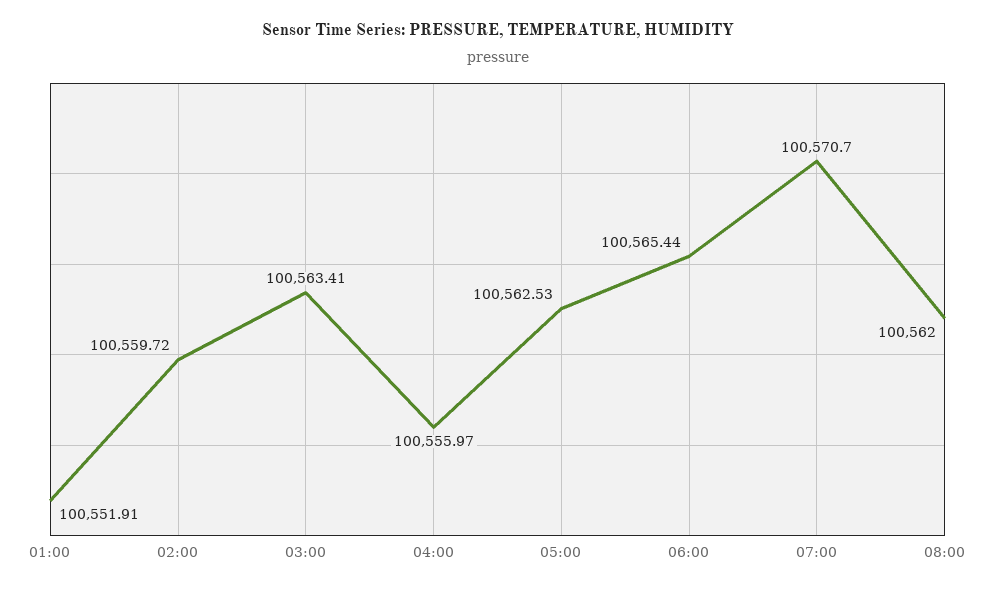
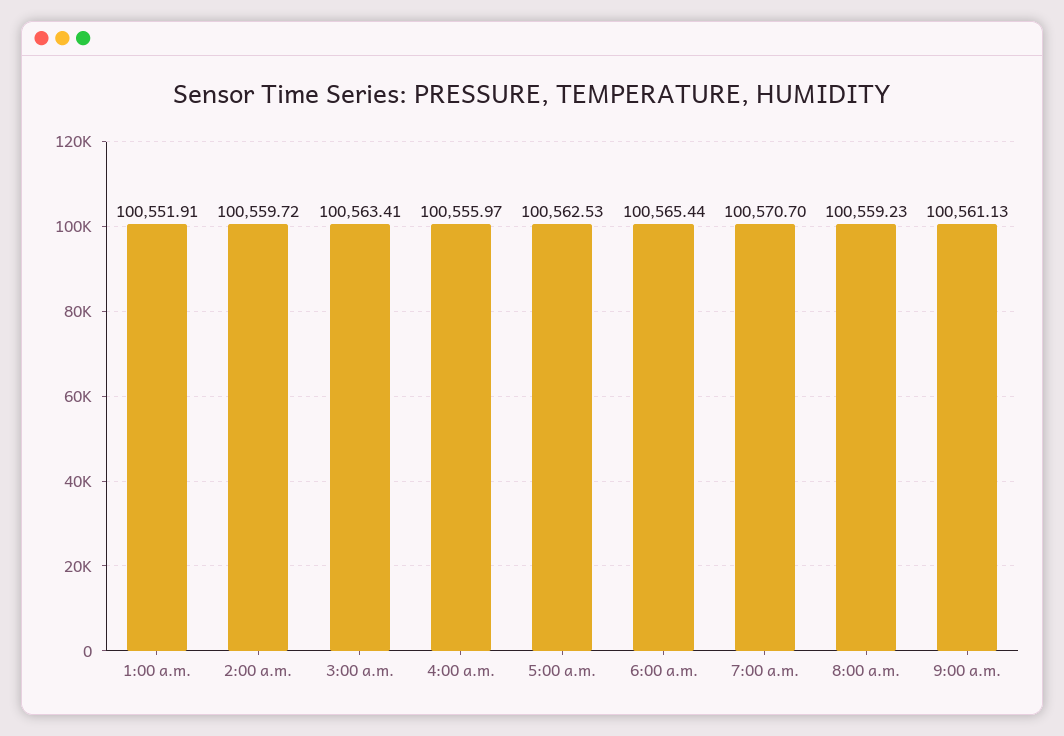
08:00: 100562 -> 100559.23
9:00 a.m.: none -> 100561.13

